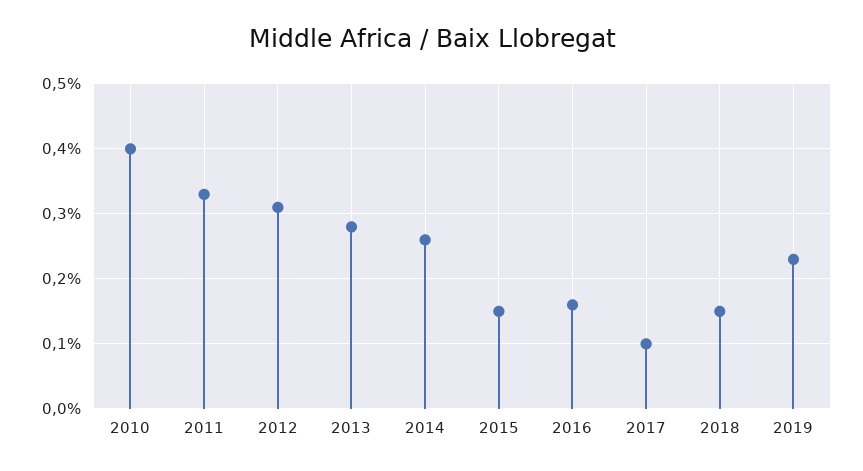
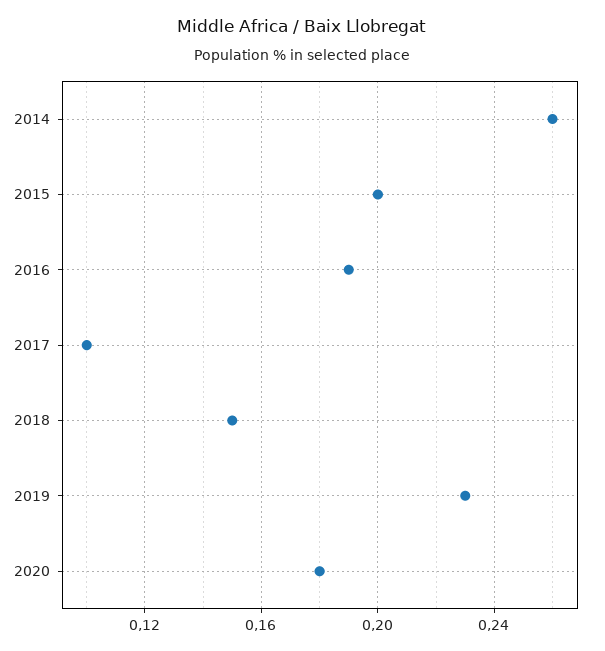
2010: 0.4 -> none
2011: 0.33 -> none
2012: 0.31 -> none
2013: 0.28 -> none
2015: 0.15 -> 0.2
2016: 0.16 -> 0.19
2020: none -> 0.18

